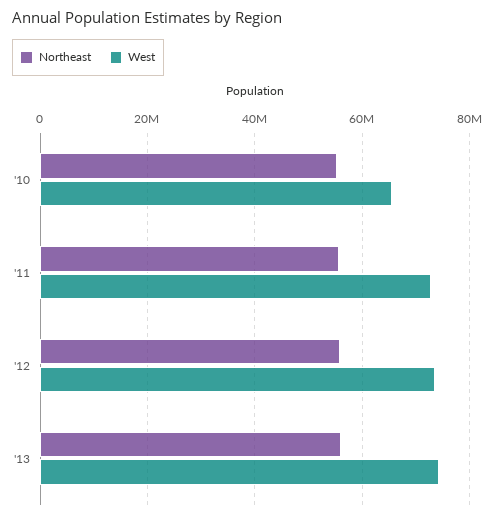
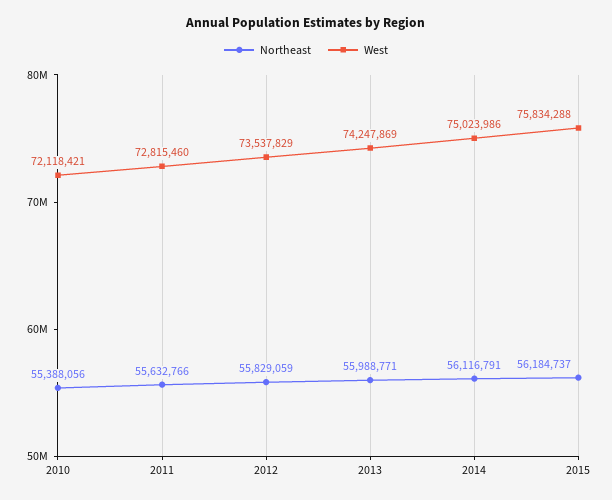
West, '10: 66000000 -> 72118421
Northeast, 2014: none -> 56116791
West, 2014: none -> 75023986
Northeast, 2015: none -> 56184737
West, 2015: none -> 75834288

